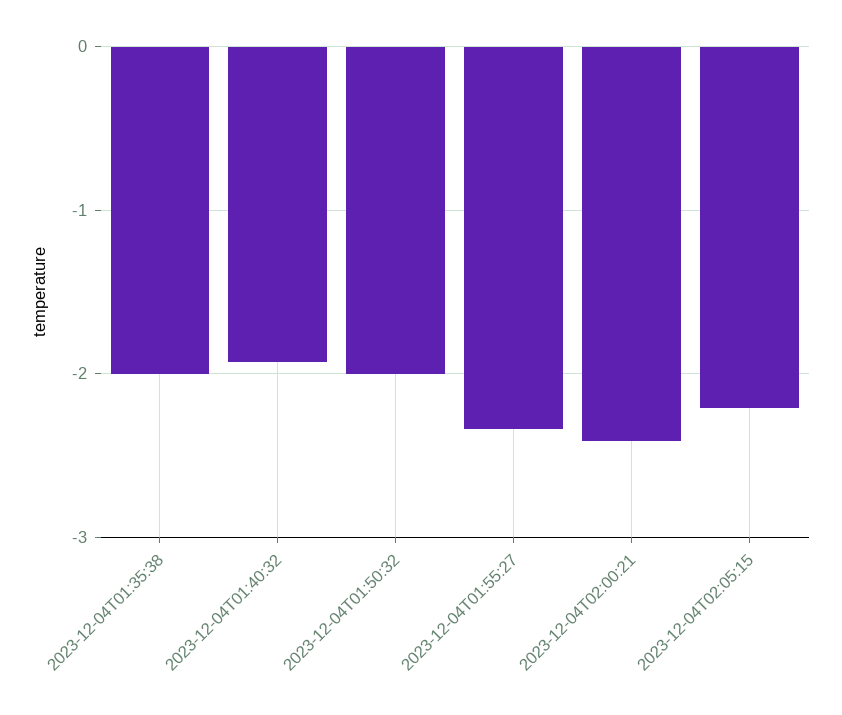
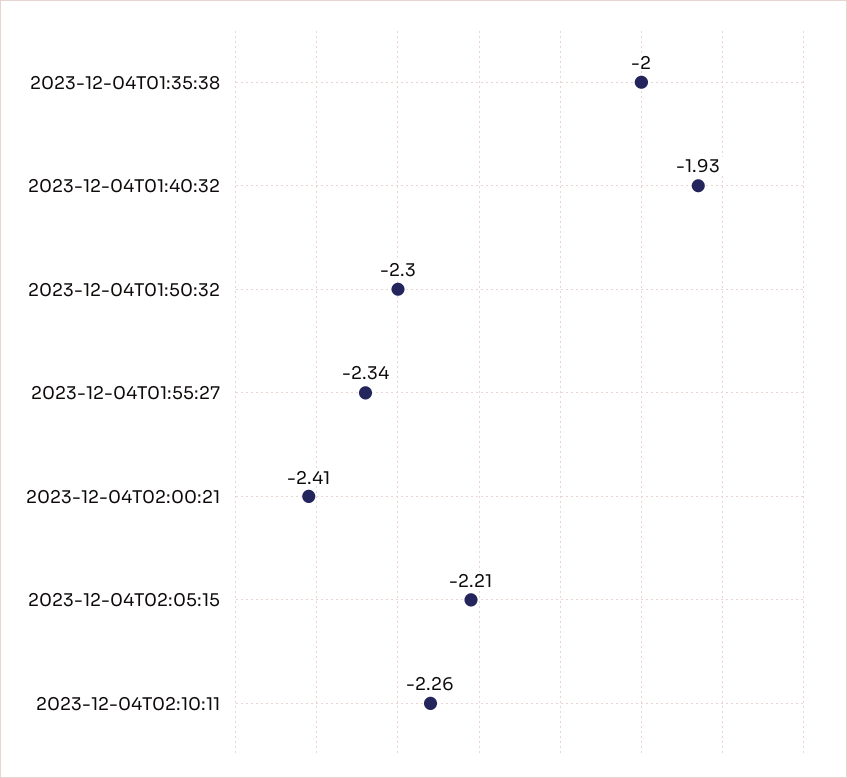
2023-12-04T01:50:32: -2 -> -2.3
2023-12-04T02:10:11: none -> -2.26

